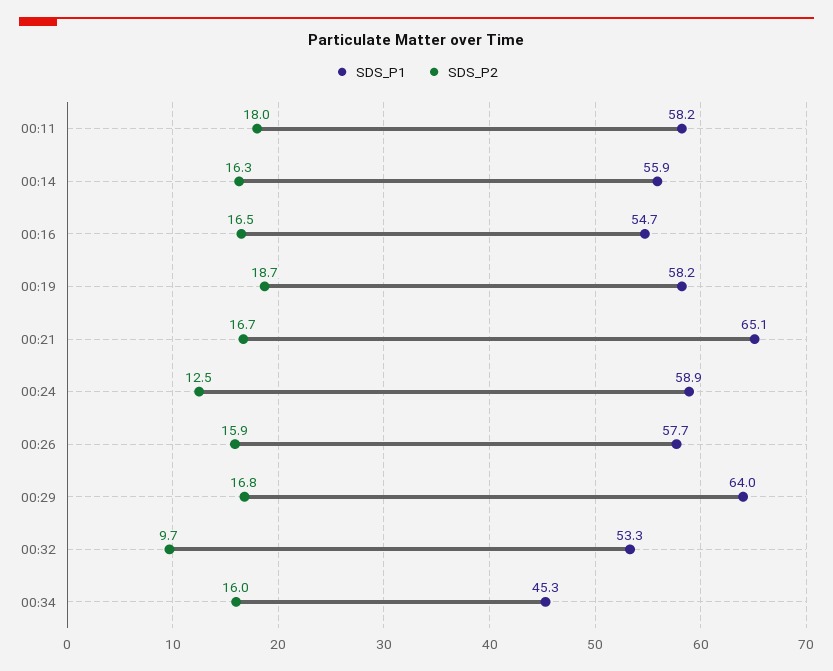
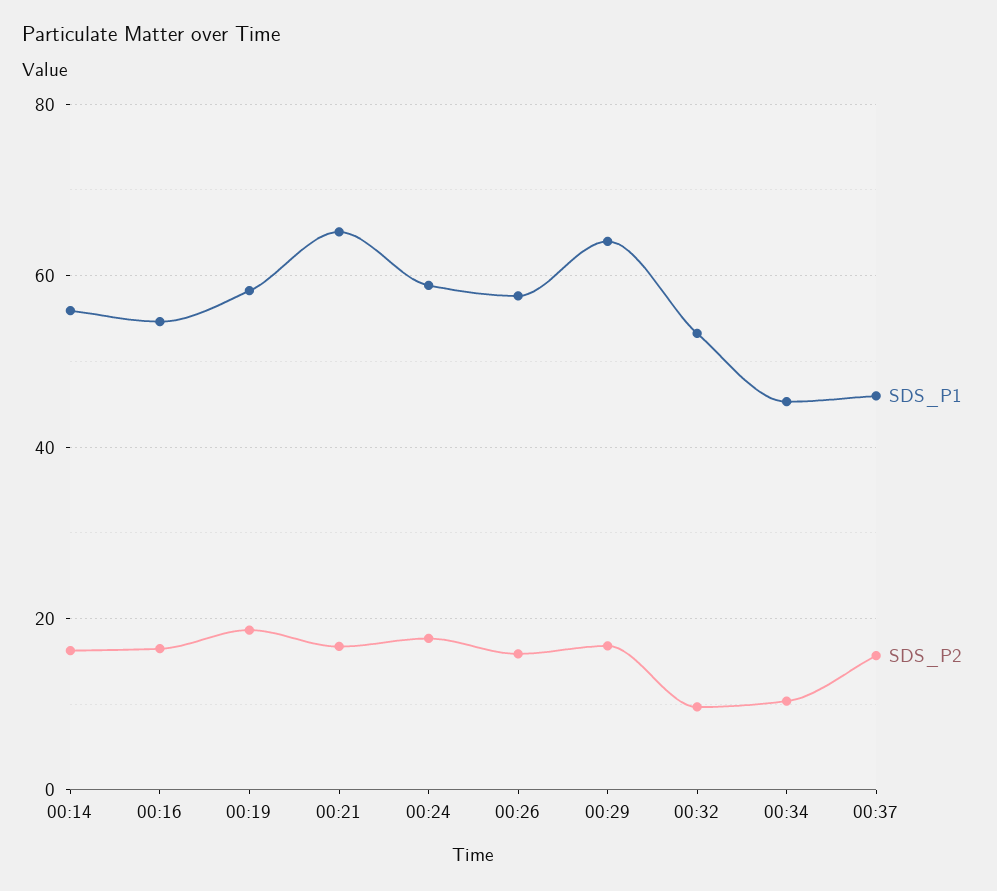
SDS_P1, 00:11: 58.2 -> none
SDS_P2, 00:11: 18 -> none
SDS_P2, 00:24: 12.5 -> 18
SDS_P2, 00:34: 16 -> 10
SDS_P1, 00:37: none -> 46
SDS_P2, 00:37: none -> 16

